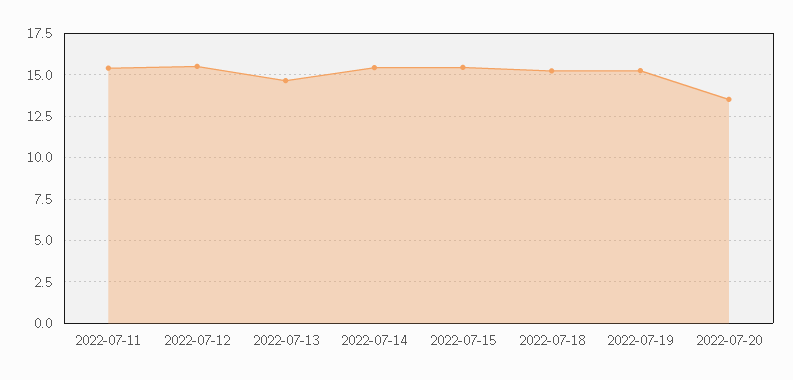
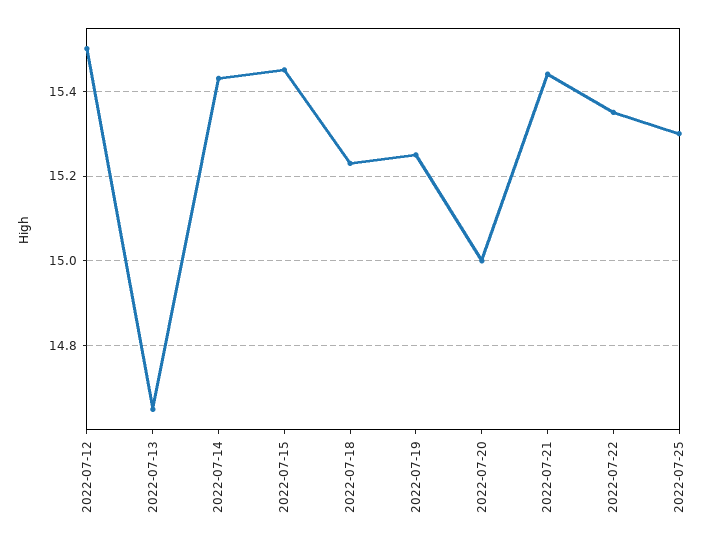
2022-07-11: 15.5 -> none
2022-07-20: 13.5 -> 15
2022-07-21: none -> 15.45
2022-07-22: none -> 15.35
2022-07-25: none -> 15.3

